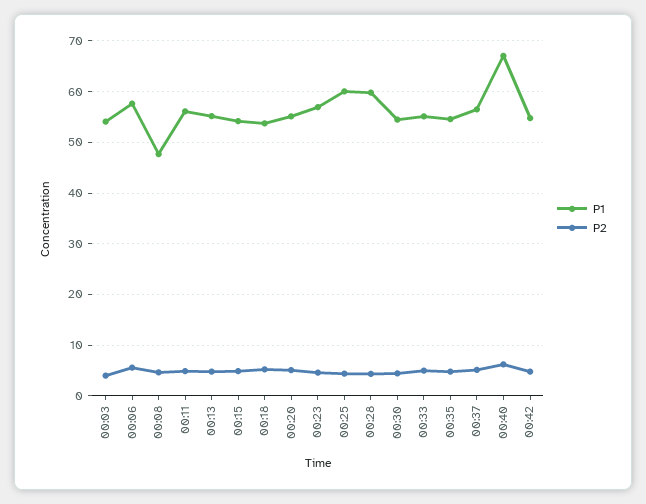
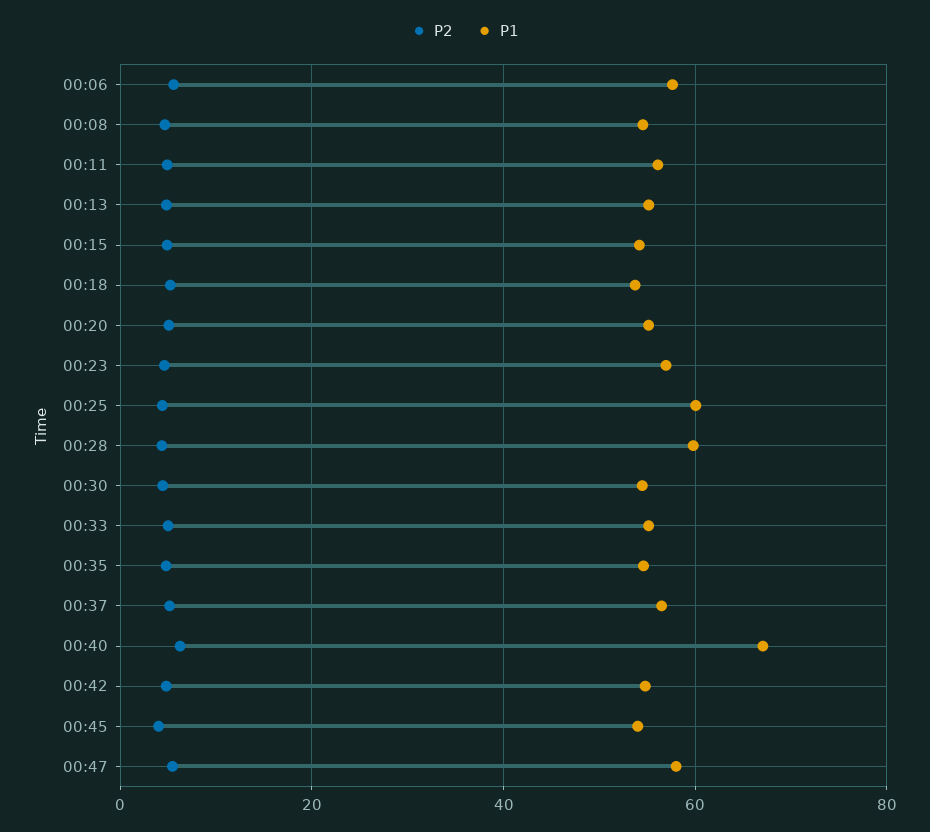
P1, 00:03: 54 -> none
P2, 00:03: 4 -> none
P1, 00:08: 48 -> 54
P2, 00:45: none -> 4
P1, 00:45: none -> 54
P2, 00:47: none -> 6
P1, 00:47: none -> 58

